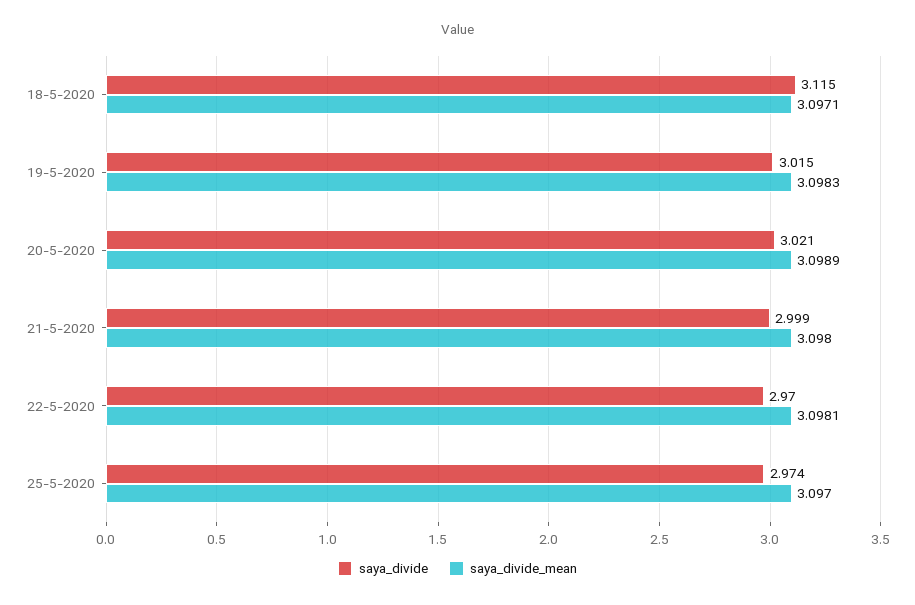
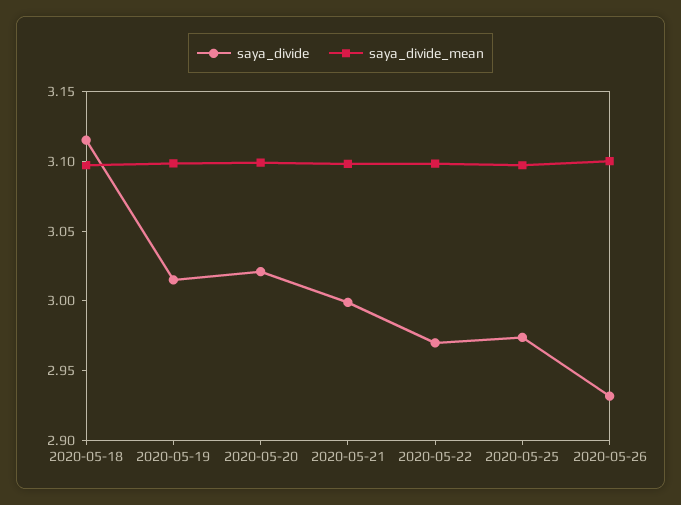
saya_divide, 2020-05-26: none -> 2.93
saya_divide_mean, 2020-05-26: none -> 3.1

